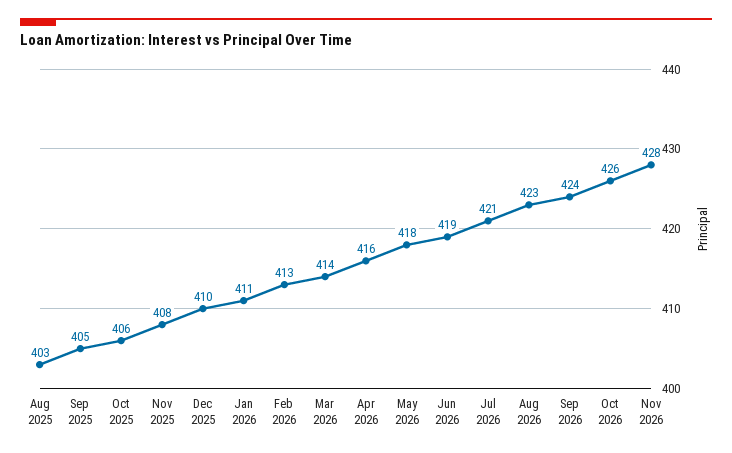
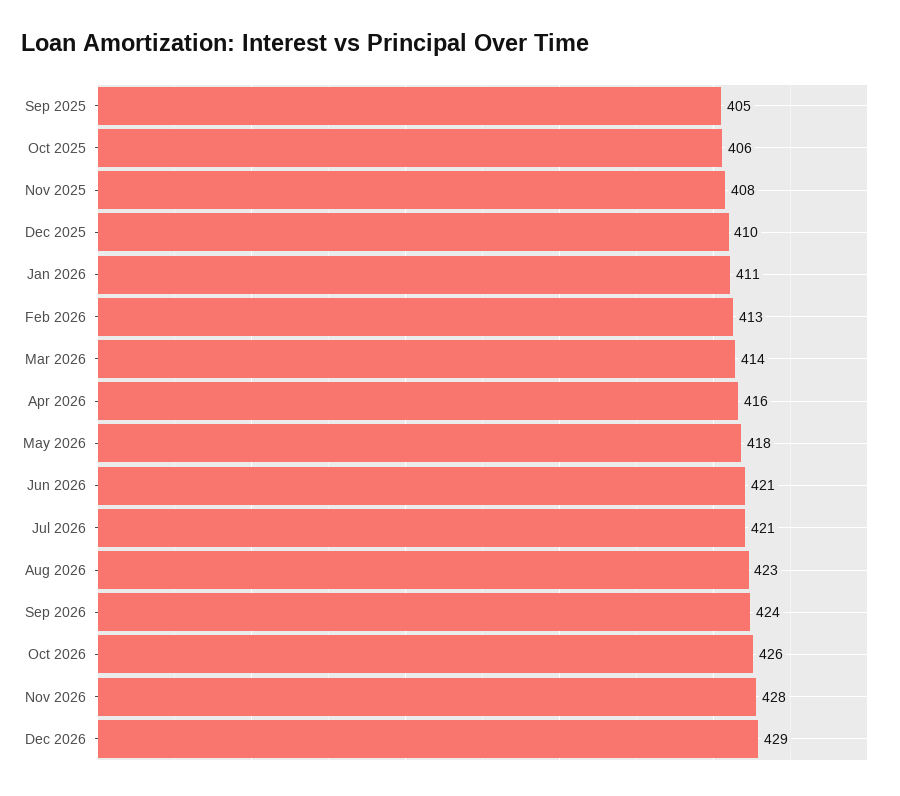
Aug 2025: 403 -> none
Jun 2026: 419 -> 421
Dec 2026: none -> 429

